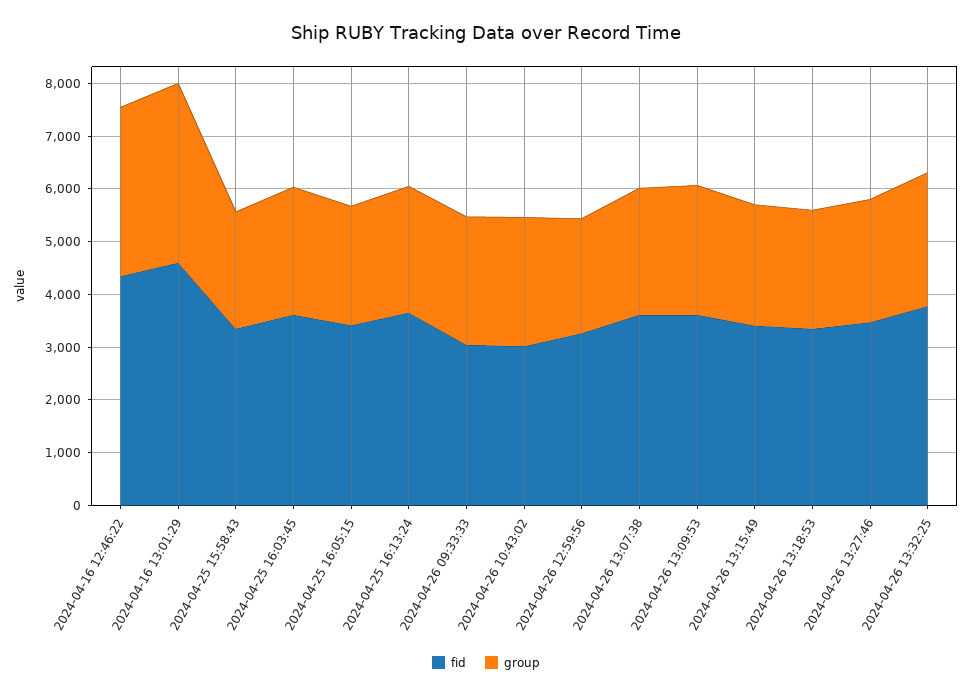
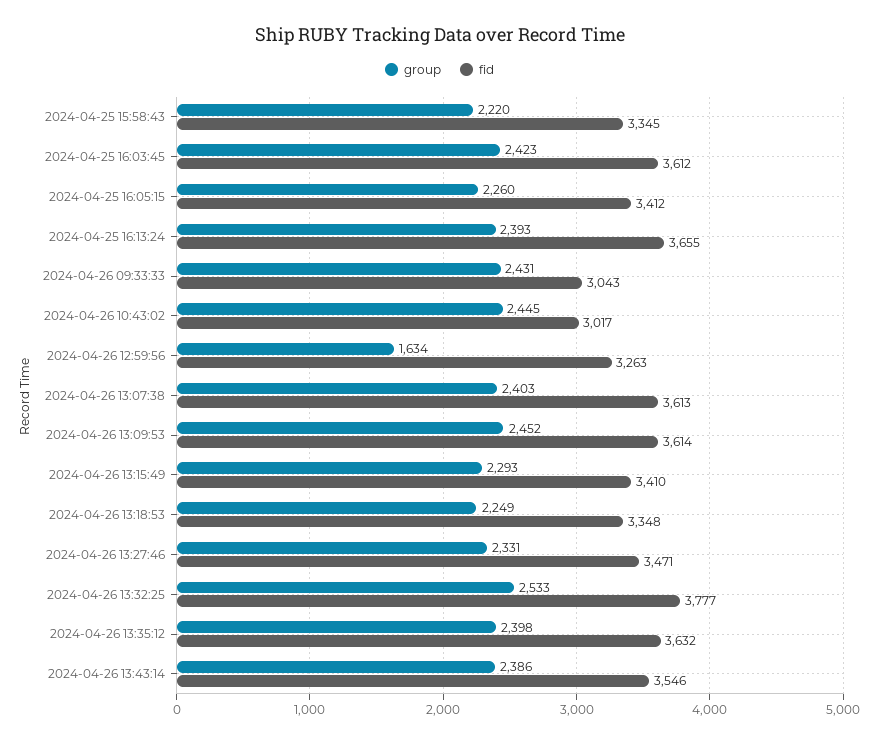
fid, 2024-04-16 12:46:22: 4400 -> none
group, 2024-04-16 12:46:22: 3200 -> none
fid, 2024-04-16 13:01:29: 4600 -> none
group, 2024-04-16 13:01:29: 3400 -> none
group, 2024-04-26 12:59:56: 2200 -> 1634
group, 2024-04-26 13:35:12: none -> 2398
fid, 2024-04-26 13:35:12: none -> 3632
group, 2024-04-26 13:43:14: none -> 2386
fid, 2024-04-26 13:43:14: none -> 3546

